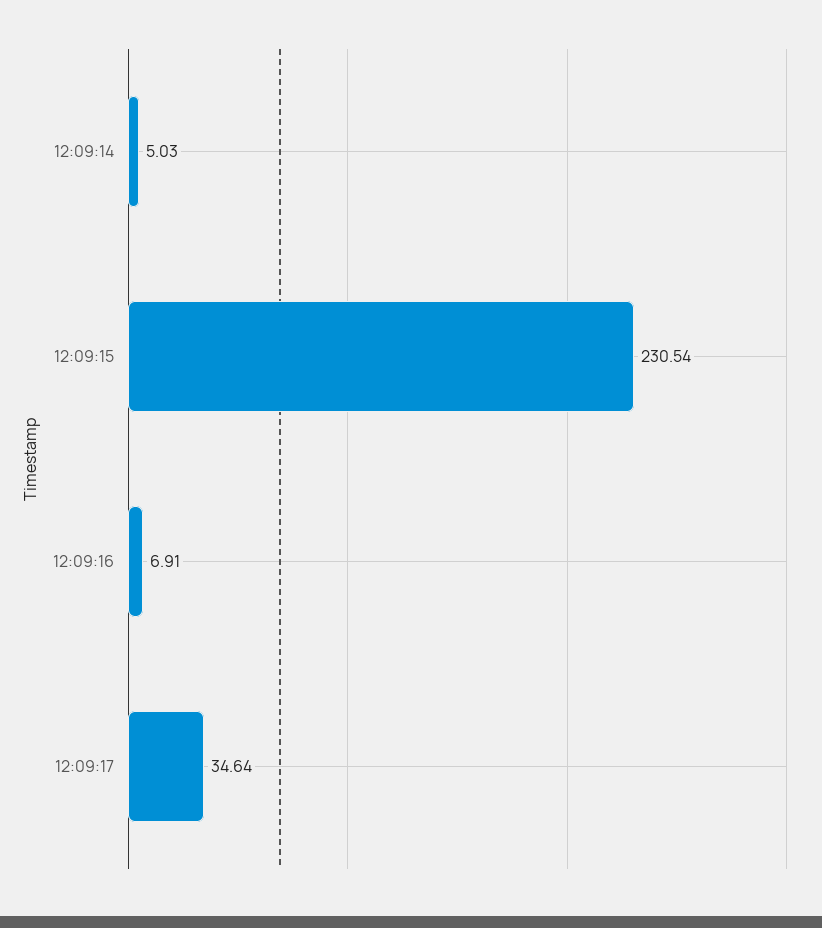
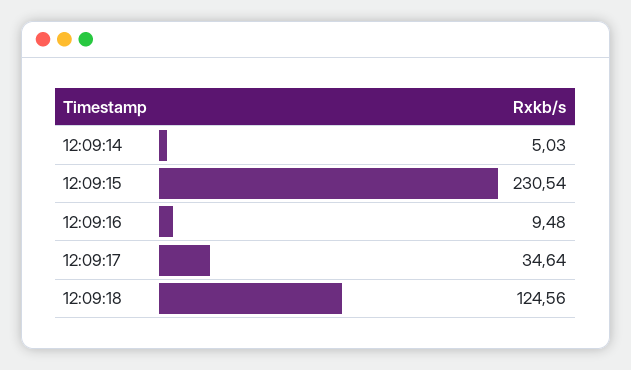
12:09:16: 6.91 -> 9.48
12:09:18: none -> 124.56

